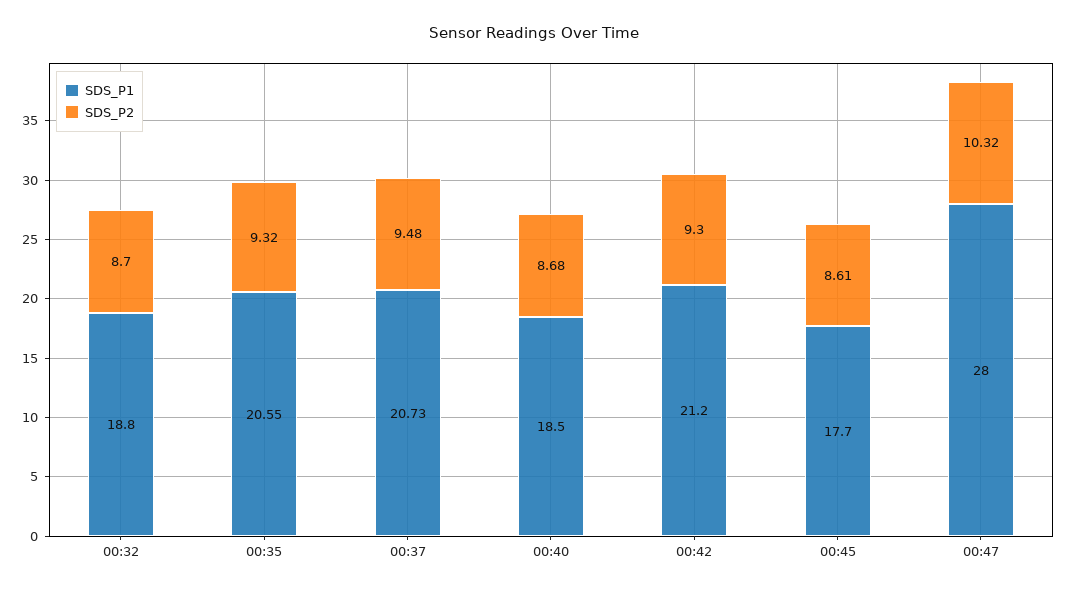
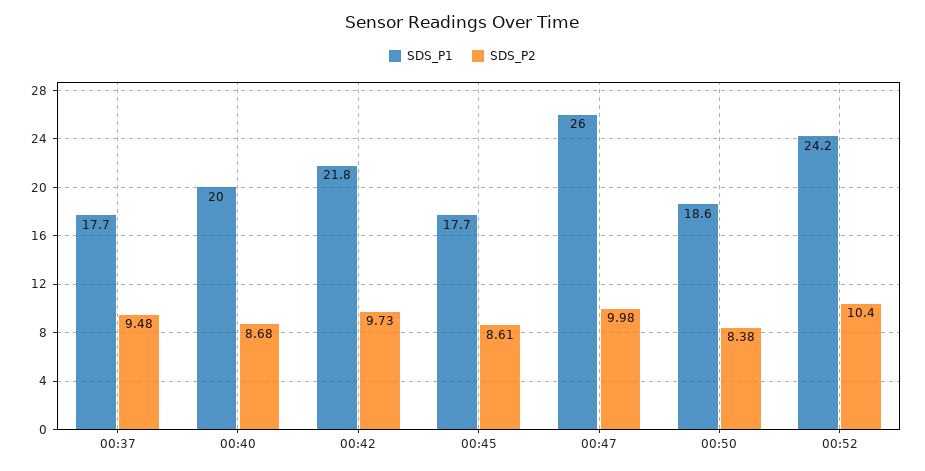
SDS_P1, 00:32: 18.8 -> none
SDS_P2, 00:32: 8.7 -> none
SDS_P1, 00:35: 20.55 -> none
SDS_P2, 00:35: 9.32 -> none
SDS_P1, 00:37: 20.73 -> 17.7
SDS_P1, 00:40: 18.5 -> 20
SDS_P1, 00:42: 21.2 -> 21.8
SDS_P2, 00:42: 9.3 -> 9.73
SDS_P1, 00:47: 28 -> 26
SDS_P2, 00:47: 10.32 -> 9.98
SDS_P1, 00:50: none -> 18.6
SDS_P2, 00:50: none -> 8.38
SDS_P1, 00:52: none -> 24.2
SDS_P2, 00:52: none -> 10.4

